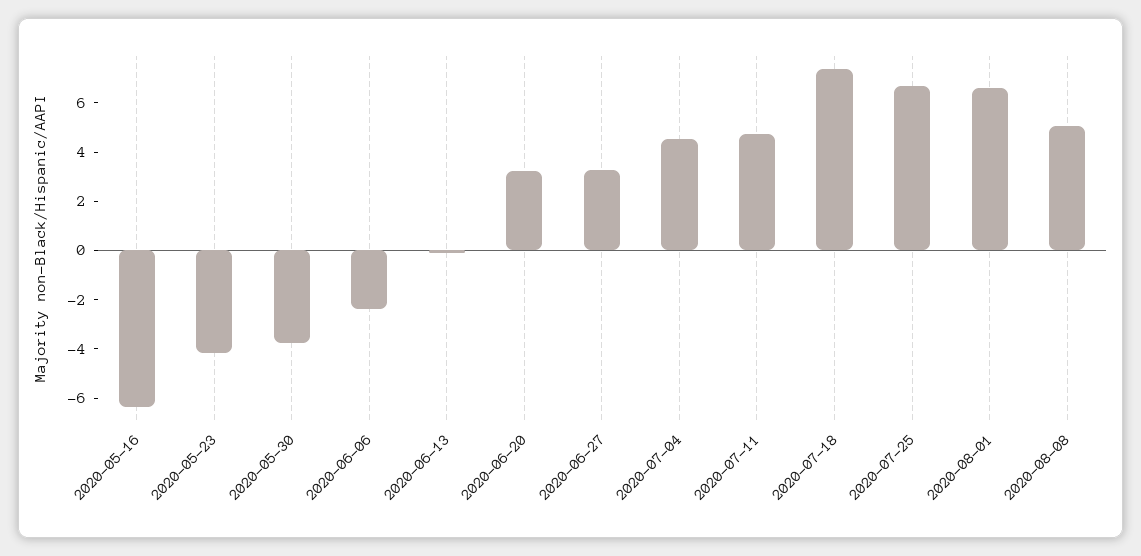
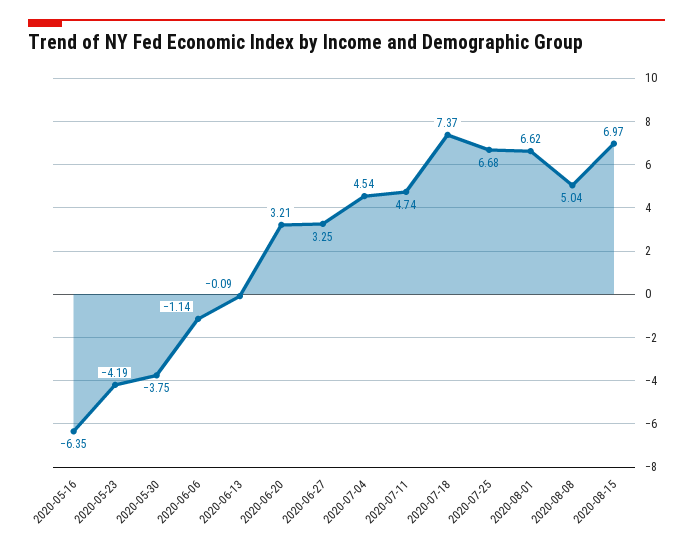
2020-06-06: -2.5 -> -1.14
2020-08-15: none -> 6.97

